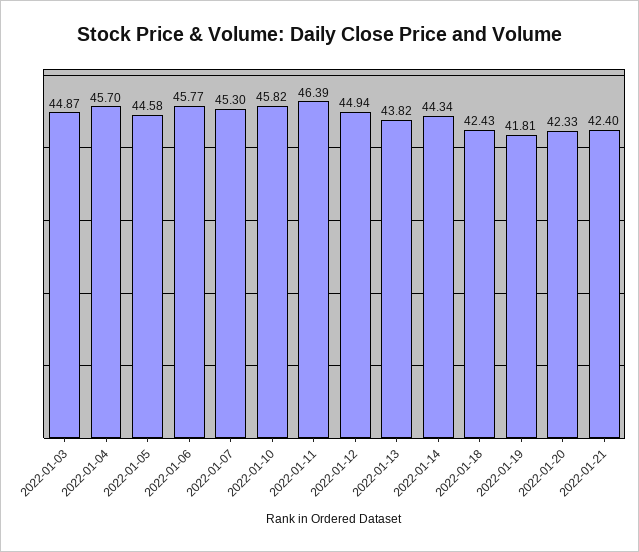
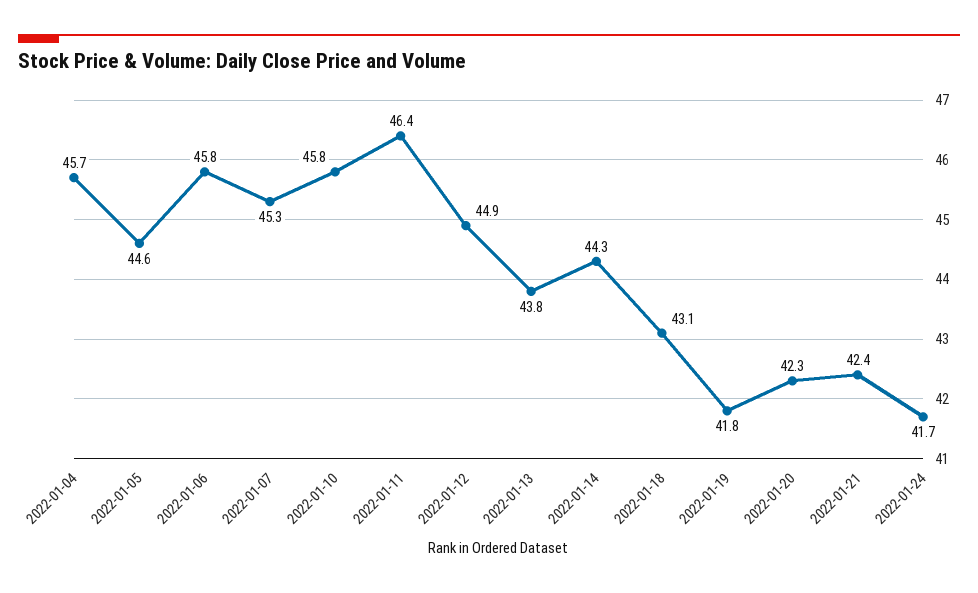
2022-01-03: 44.87 -> none
2022-01-18: 42.43 -> 43.1
2022-01-24: none -> 41.7

